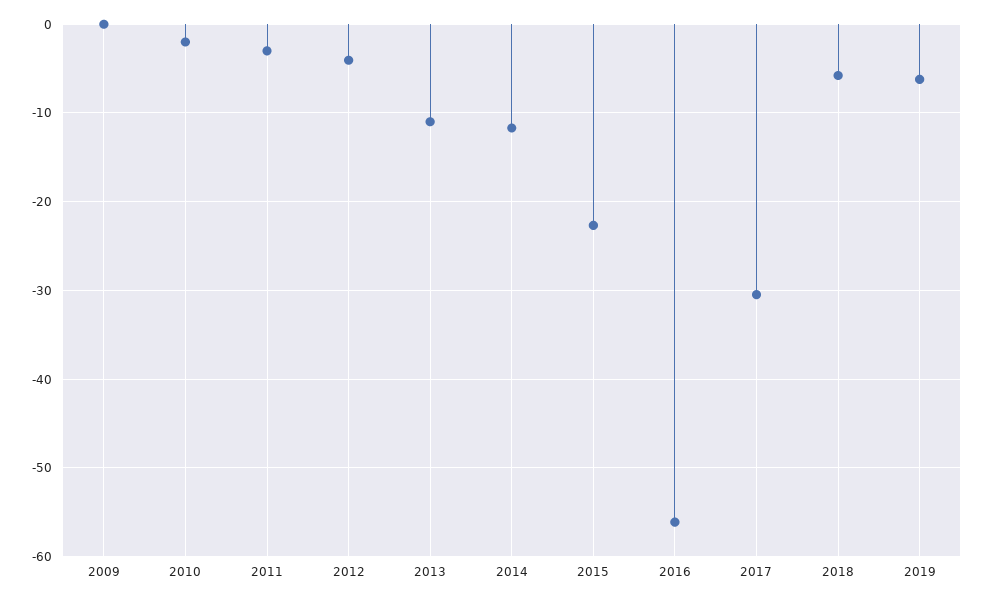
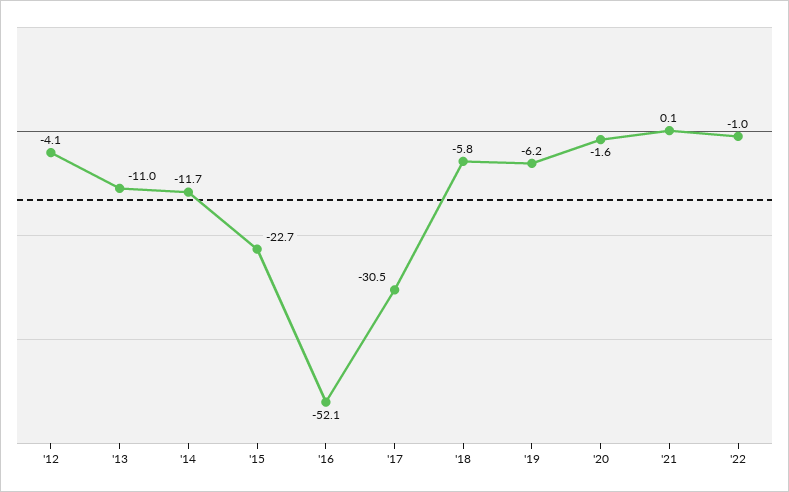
2009: 0 -> none
2010: -2 -> none
2011: -3 -> none
2016: -56 -> -52.1
'20: none -> -1.6
'21: none -> 0.1
'22: none -> -1

